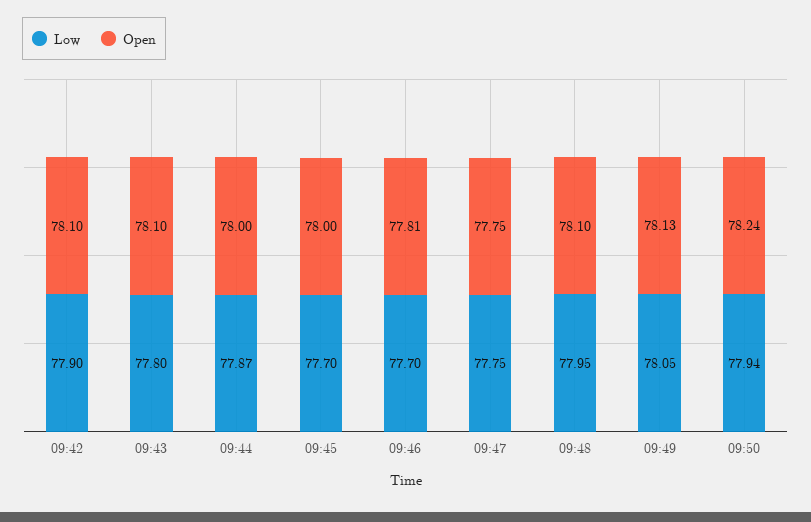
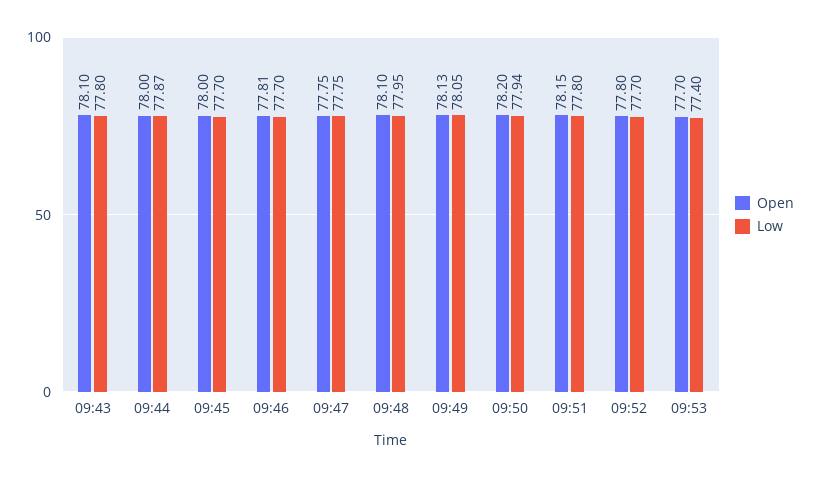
Low, 09:42: 77.9 -> none
Open, 09:42: 78.1 -> none
Open, 09:50: 78.24 -> 78.2
Open, 09:51: none -> 78.15
Low, 09:51: none -> 77.8
Open, 09:52: none -> 77.8
Low, 09:52: none -> 77.7
Open, 09:53: none -> 77.7
Low, 09:53: none -> 77.4

